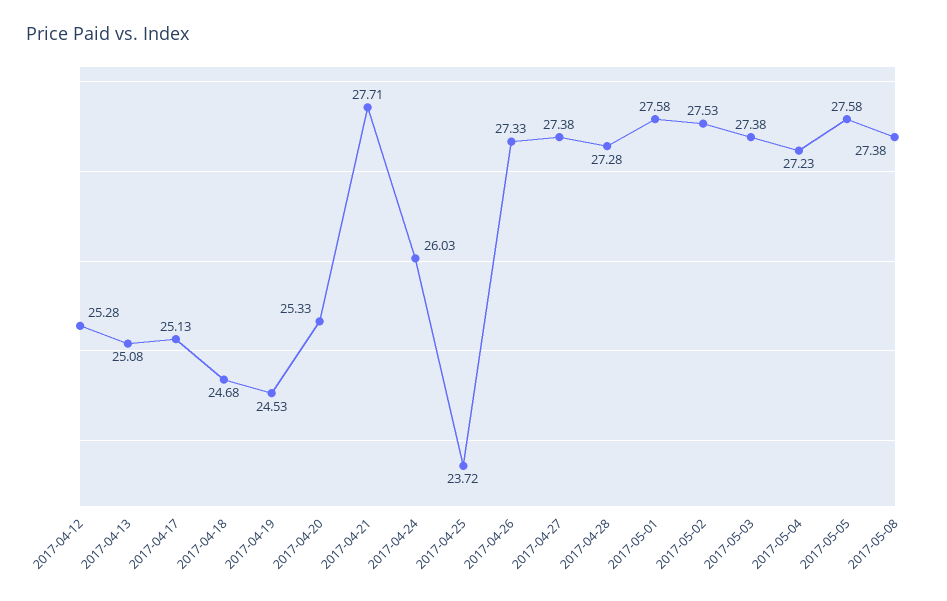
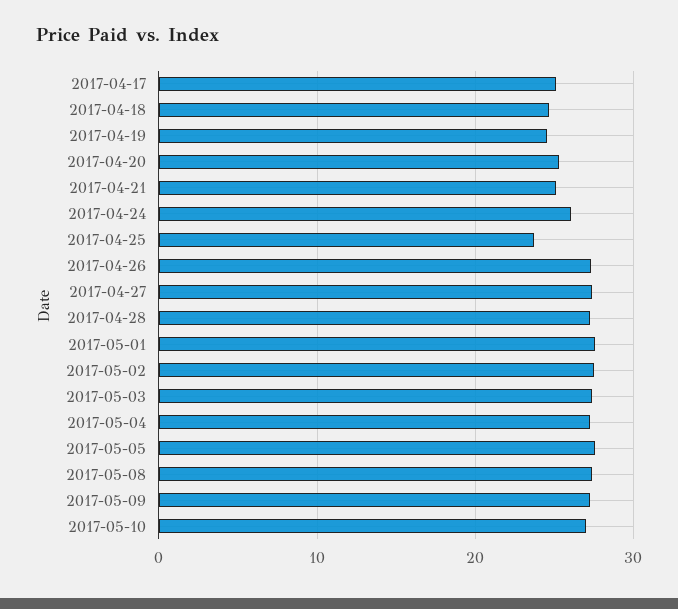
2017-04-12: 25.28 -> none
2017-04-13: 25.08 -> none
2017-04-21: 27.71 -> 25
2017-05-09: none -> 27
2017-05-10: none -> 27

